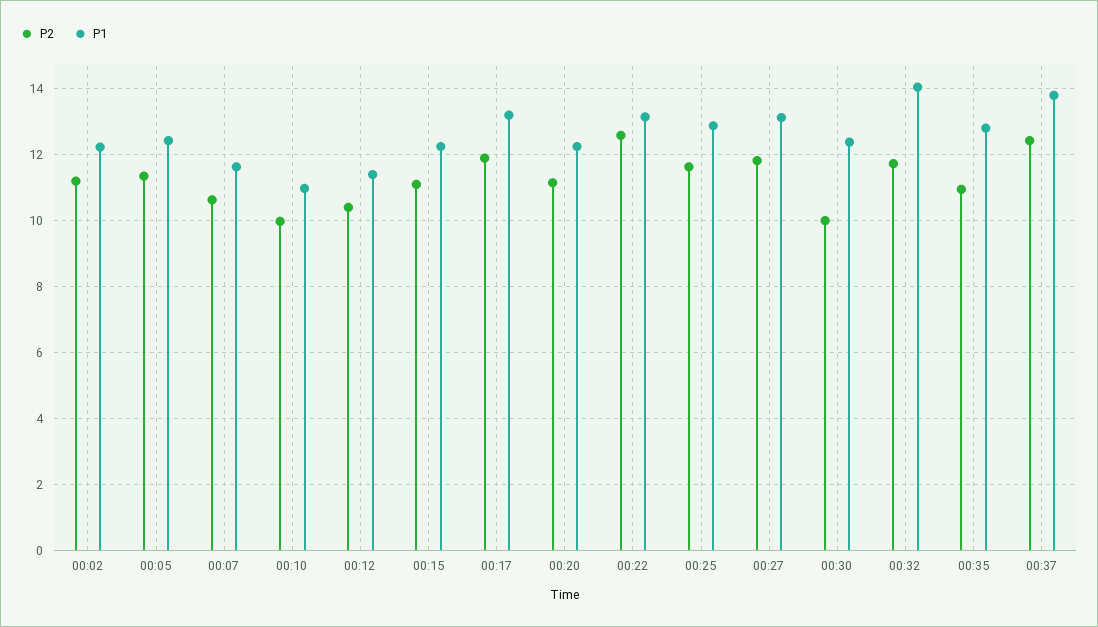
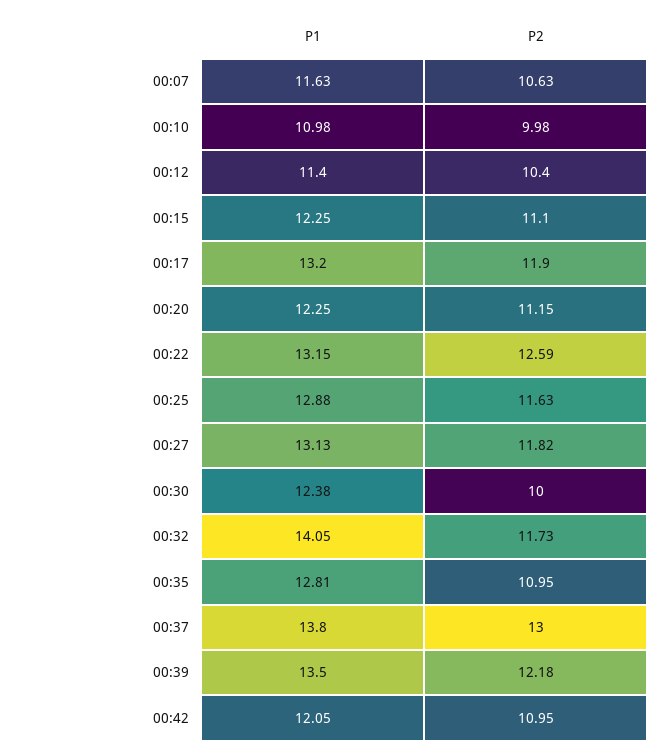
P2, 00:02: 11.2 -> none
P1, 00:02: 12.2 -> none
P2, 00:05: 11.4 -> none
P1, 00:05: 12.4 -> none
P2, 00:37: 12.4 -> 13
P1, 00:39: none -> 13.5
P2, 00:39: none -> 12.18
P1, 00:42: none -> 12.05
P2, 00:42: none -> 10.95

